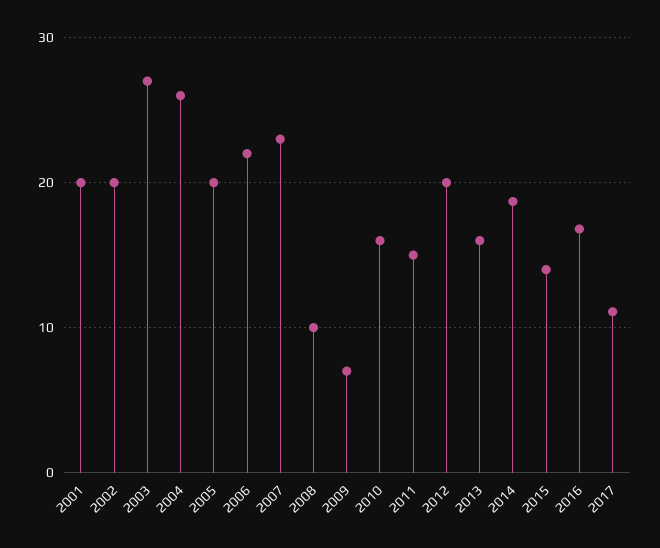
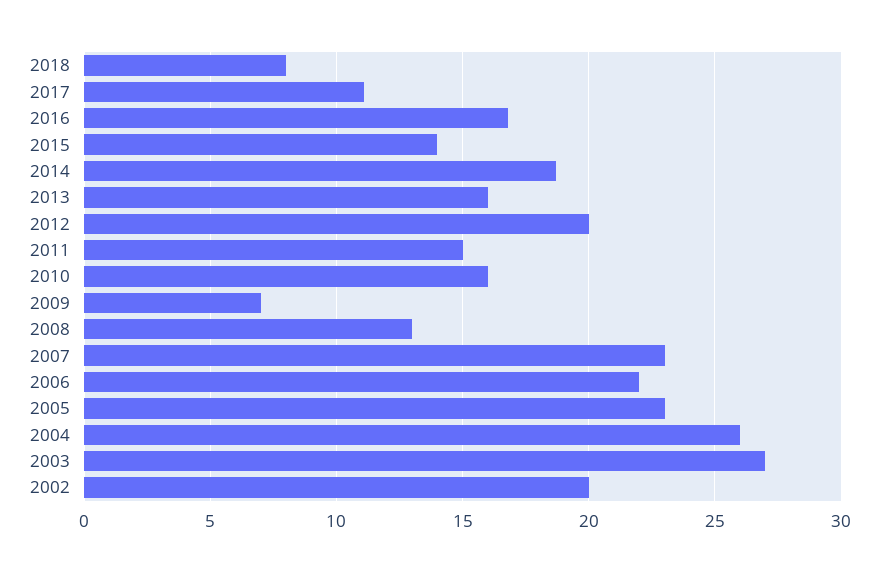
2001: 20 -> none
2005: 20 -> 23
2008: 10 -> 13
2018: none -> 8

